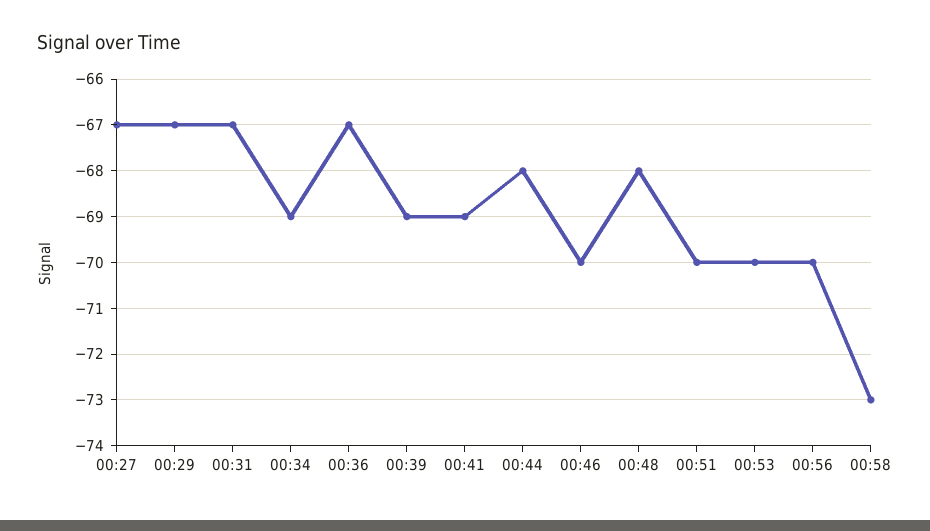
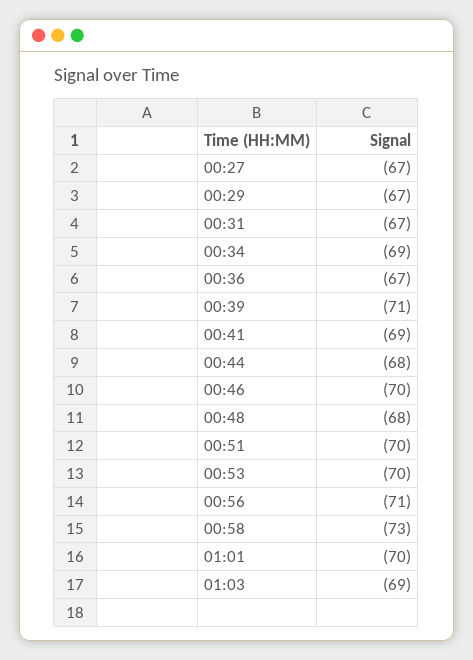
00:39: -69 -> -71
00:56: -70 -> -71
01:01: none -> -70
01:03: none -> -69

